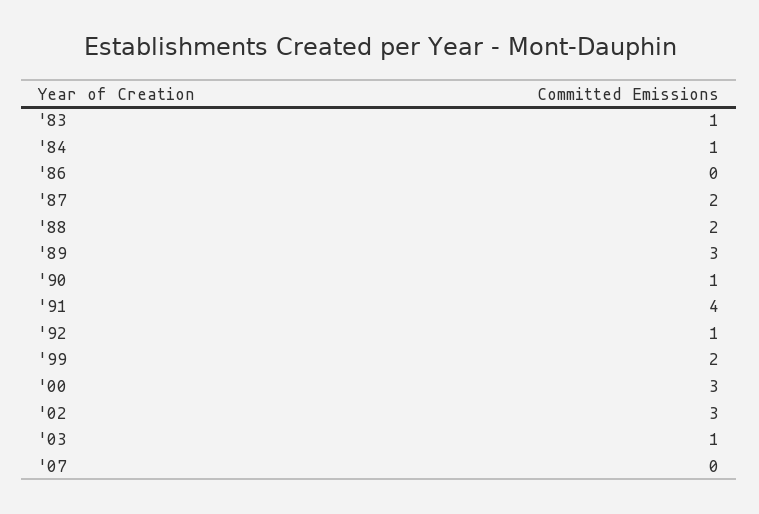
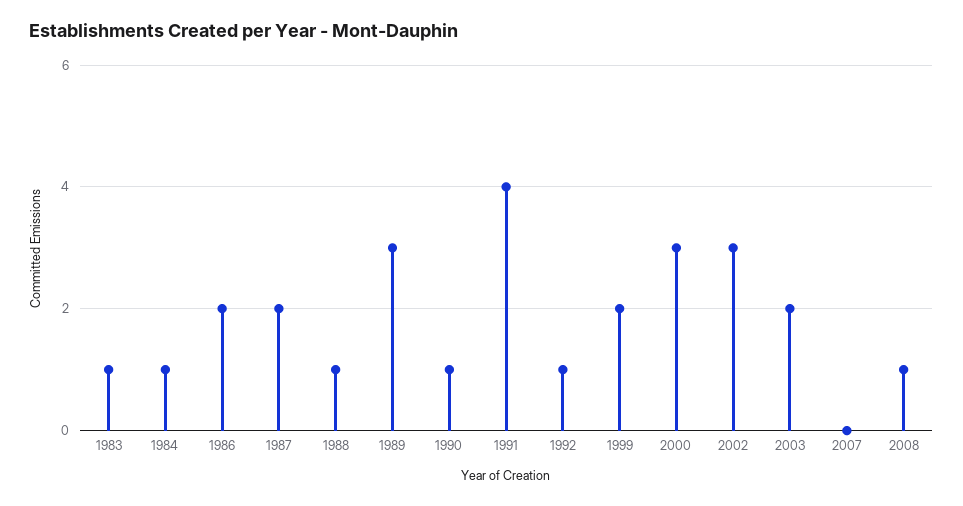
'86: 0 -> 2
'88: 2 -> 1
'03: 1 -> 2
2008: none -> 1

